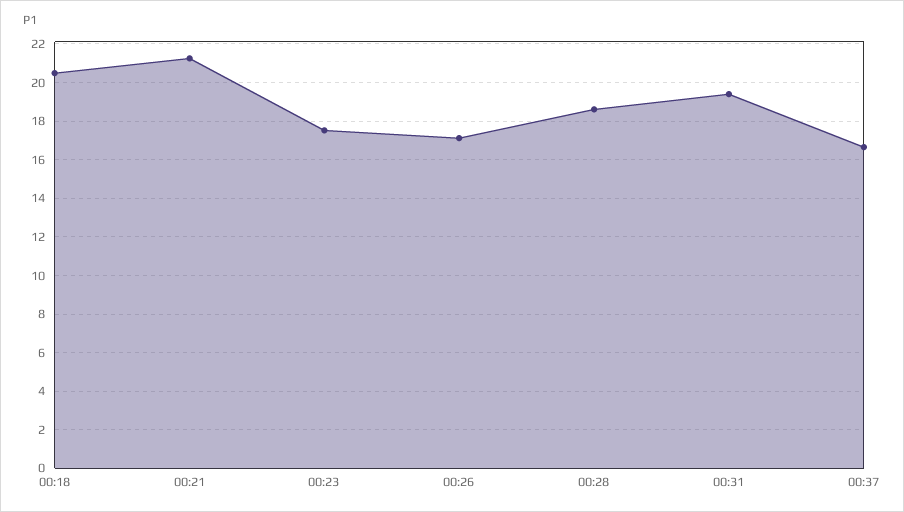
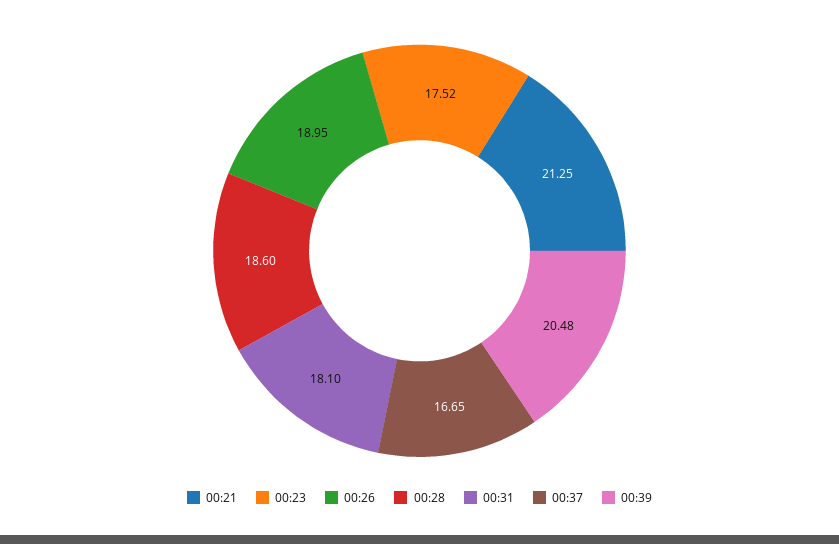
00:18: 20.5 -> none
00:26: 17 -> 18.95
00:31: 19.5 -> 18.1
00:39: none -> 20.48

